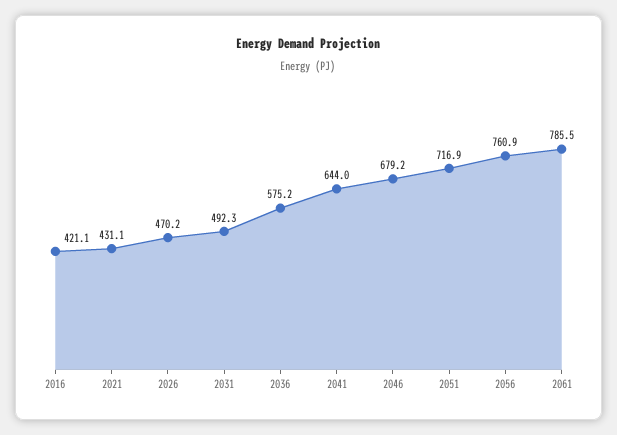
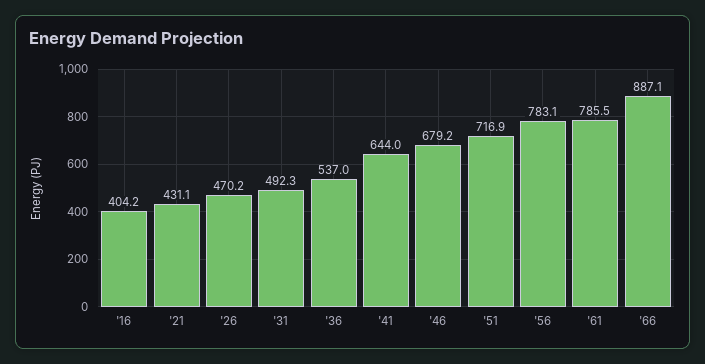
2016: 421.1 -> 404.2
2036: 575.2 -> 537
2056: 760.9 -> 783.1
'66: none -> 887.1

